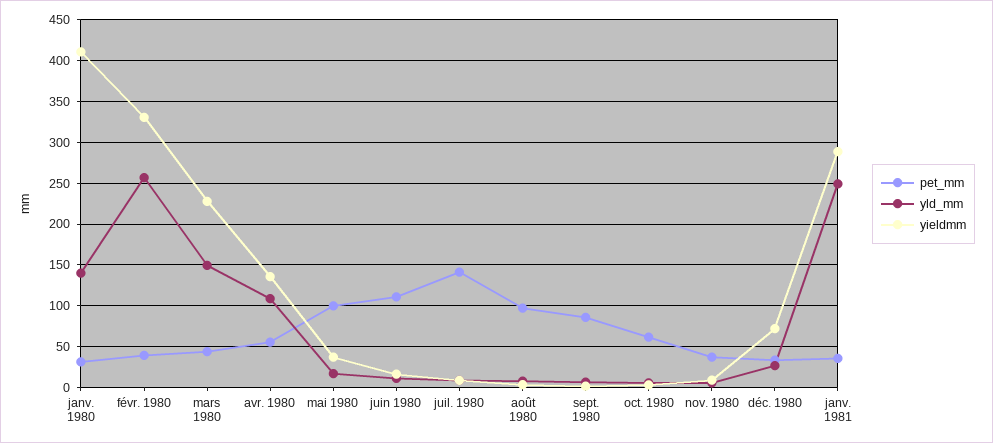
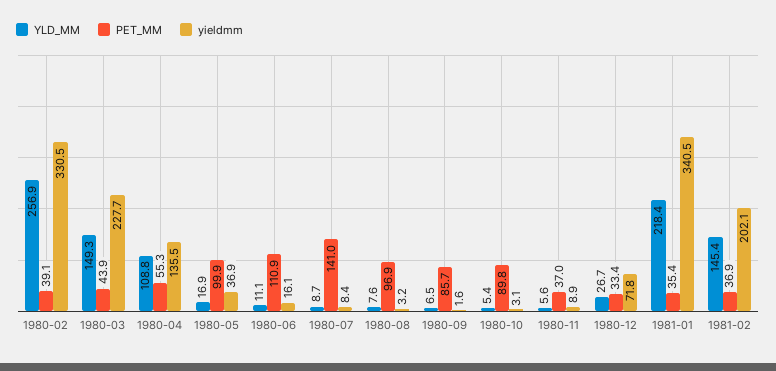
pet_mm, janv. 1980: 30 -> none
yld_mm, janv. 1980: 140 -> none
yieldmm, janv. 1980: 410 -> none
pet_mm, oct. 1980: 60 -> 89.8
yld_mm, janv. 1981: 250 -> 218.4
yieldmm, janv. 1981: 290 -> 340.5
yld_mm, 1981-02: none -> 145.4
pet_mm, 1981-02: none -> 36.9
yieldmm, 1981-02: none -> 202.1

